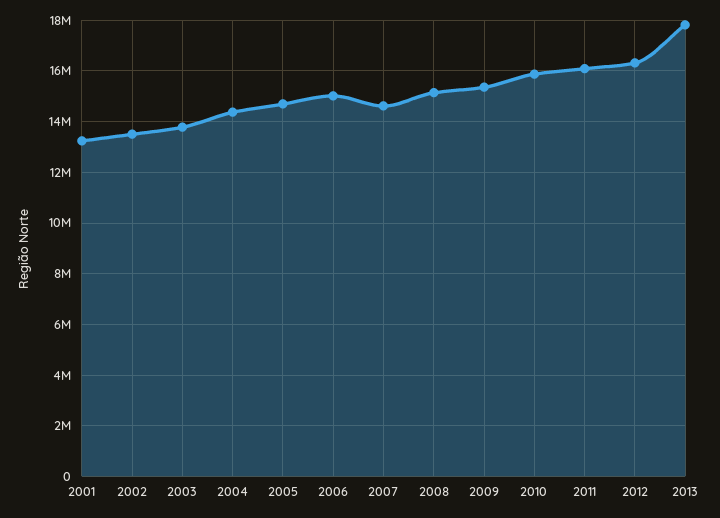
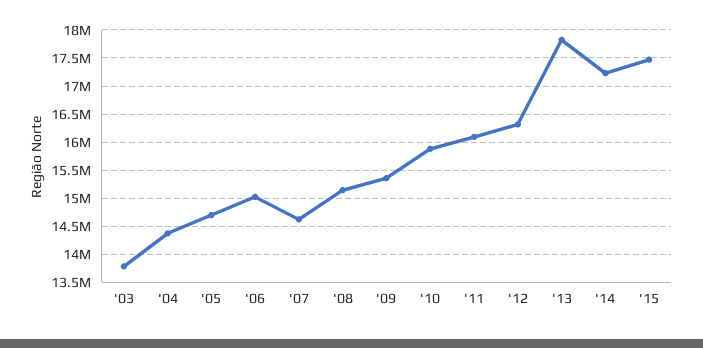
2001: 13250000 -> none
2002: 13500000 -> none
'14: none -> 17250000
'15: none -> 17500000

